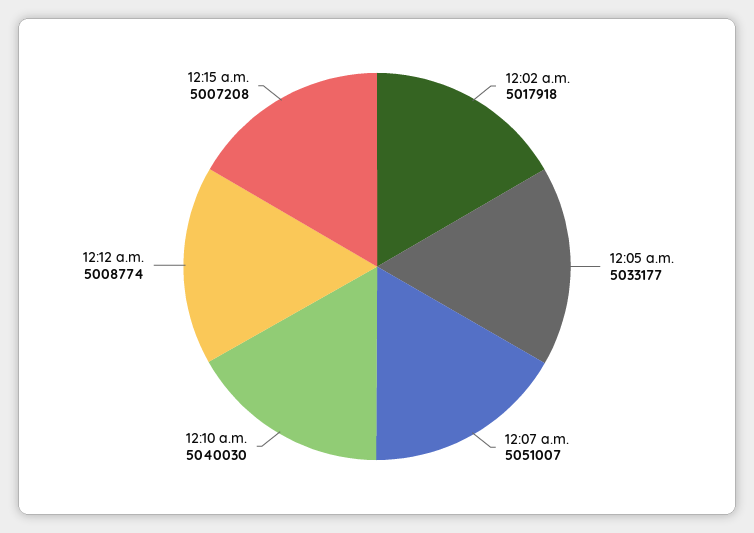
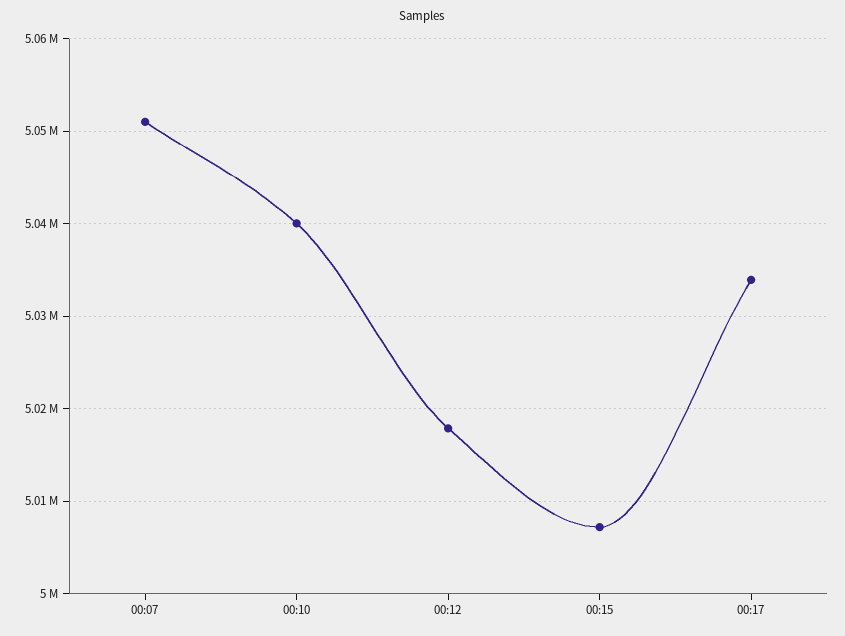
12:02 a.m.: 5017918 -> none
12:05 a.m.: 5033177 -> none
12:12 a.m.: 5008774 -> 5018000
00:17: none -> 5034000

